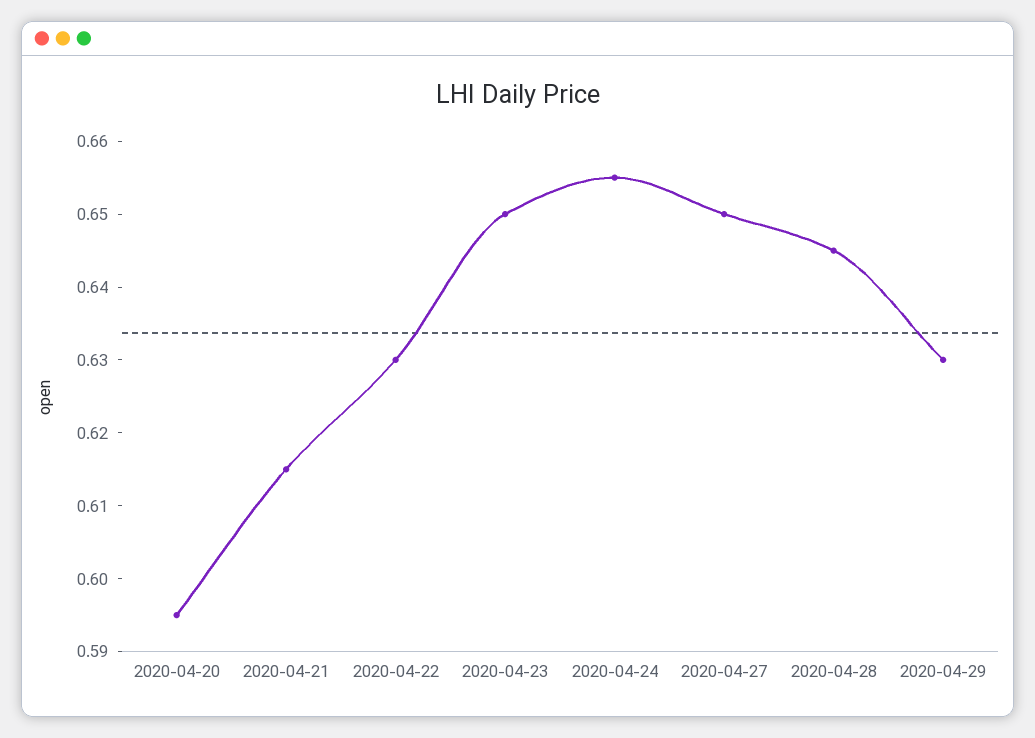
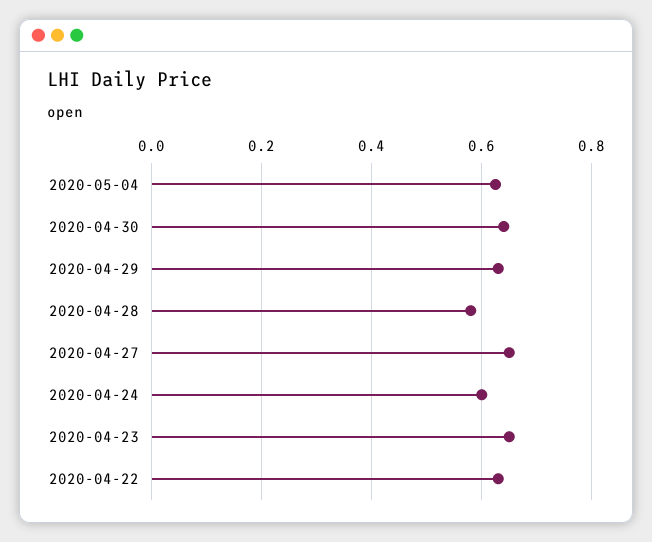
2020-04-20: 0.595 -> none
2020-04-21: 0.615 -> none
2020-04-24: 0.655 -> 0.6
2020-04-28: 0.645 -> 0.58
2020-05-04: none -> 0.62
2020-04-30: none -> 0.64

